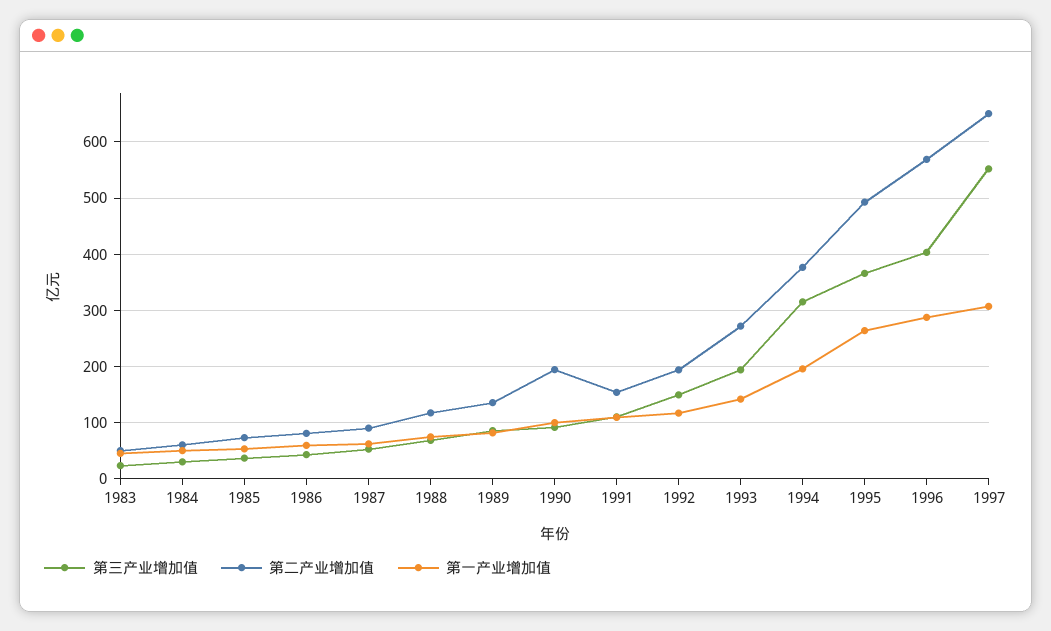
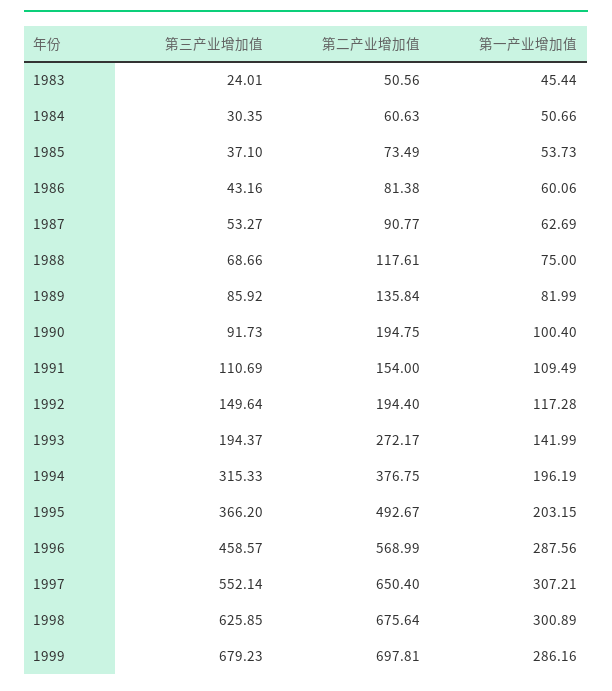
第一产业增加值, 1995: 260 -> 203.15
第三产业增加值, 1996: 400 -> 458.57
第三产业增加值, 1998: none -> 625.85
第二产业增加值, 1998: none -> 675.64
第一产业增加值, 1998: none -> 300.89
第三产业增加值, 1999: none -> 679.23
第二产业增加值, 1999: none -> 697.81
第一产业增加值, 1999: none -> 286.16

